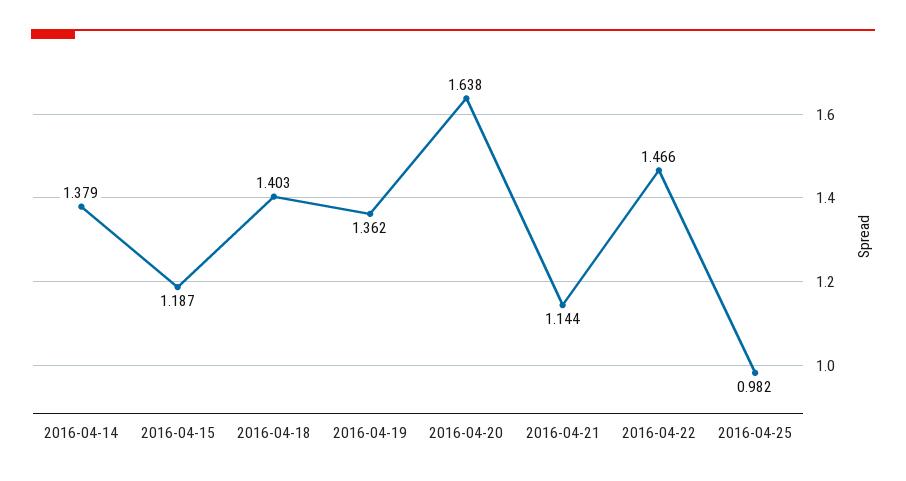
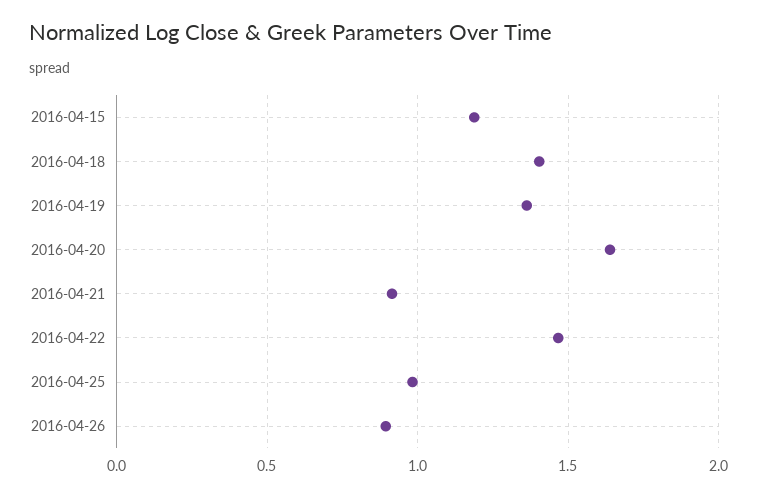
2016-04-14: 1.379 -> none
2016-04-21: 1.144 -> 0.9
2016-04-26: none -> 0.9

